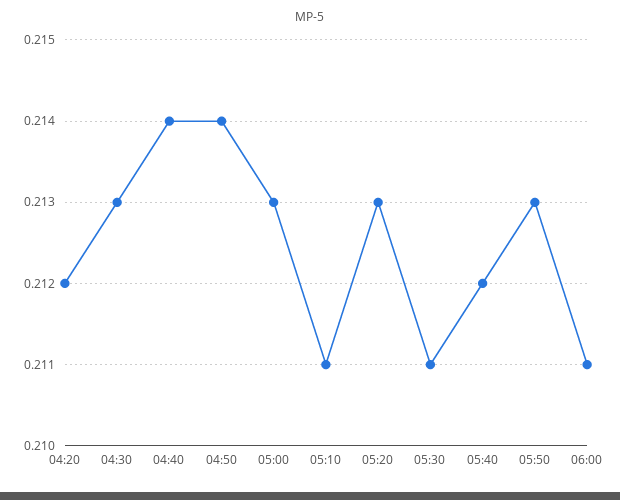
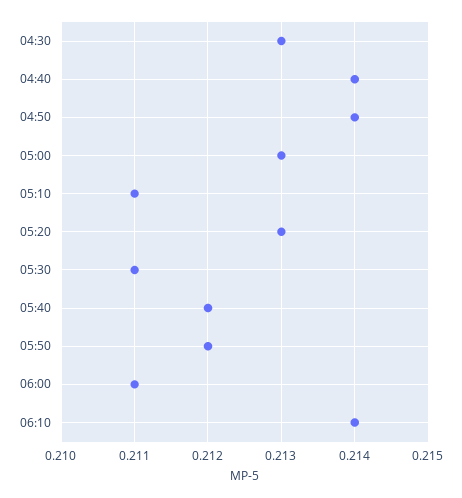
04:20: 0.212 -> none
05:50: 0.213 -> 0.212
06:10: none -> 0.214

